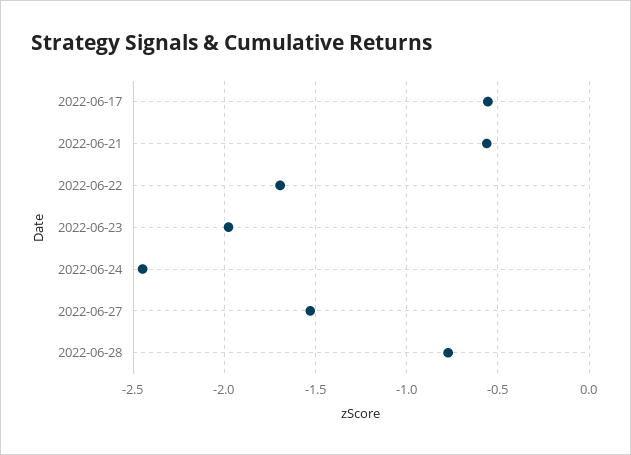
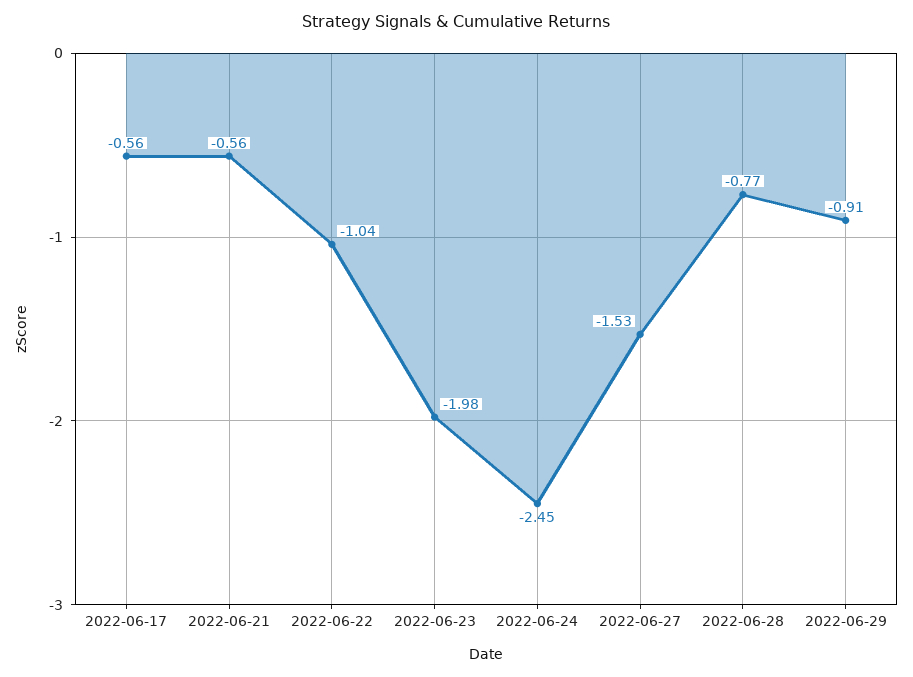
2022-06-22: -1.7 -> -1.04
2022-06-29: none -> -0.91

